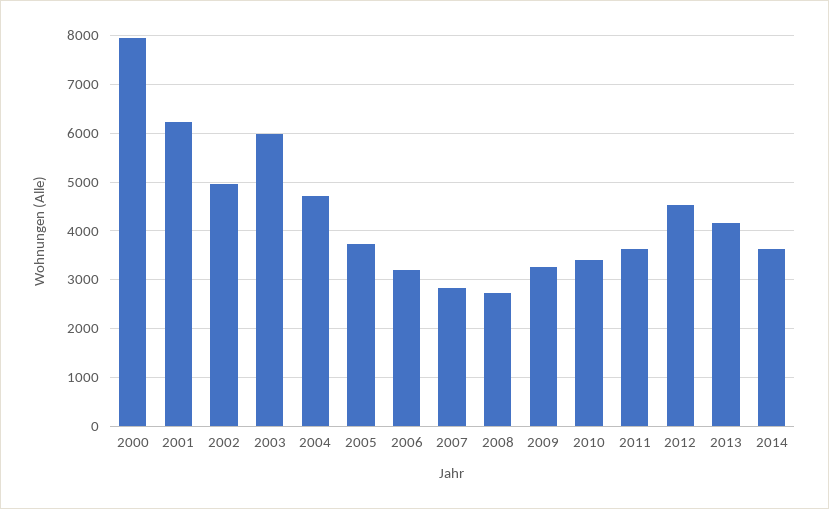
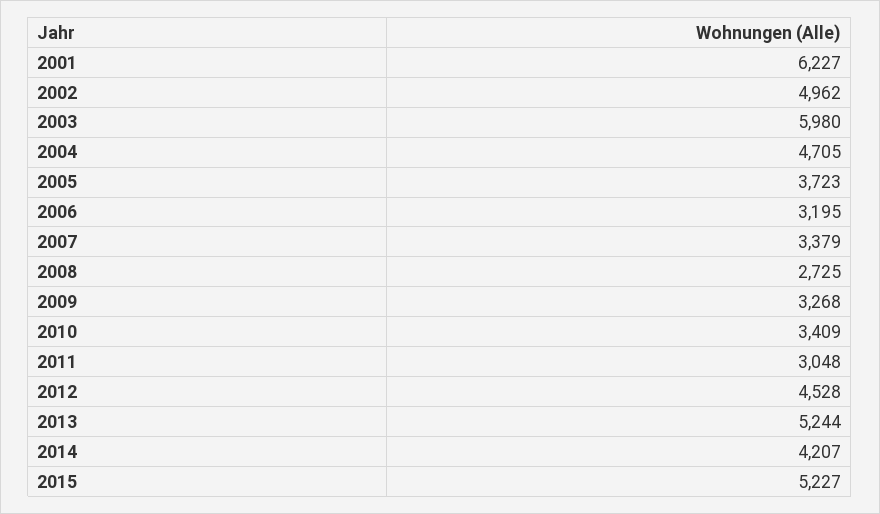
2000: 8000 -> none
2007: 2800 -> 3379
2011: 3600 -> 3048
2013: 4200 -> 5244
2014: 3600 -> 4207
2015: none -> 5227

